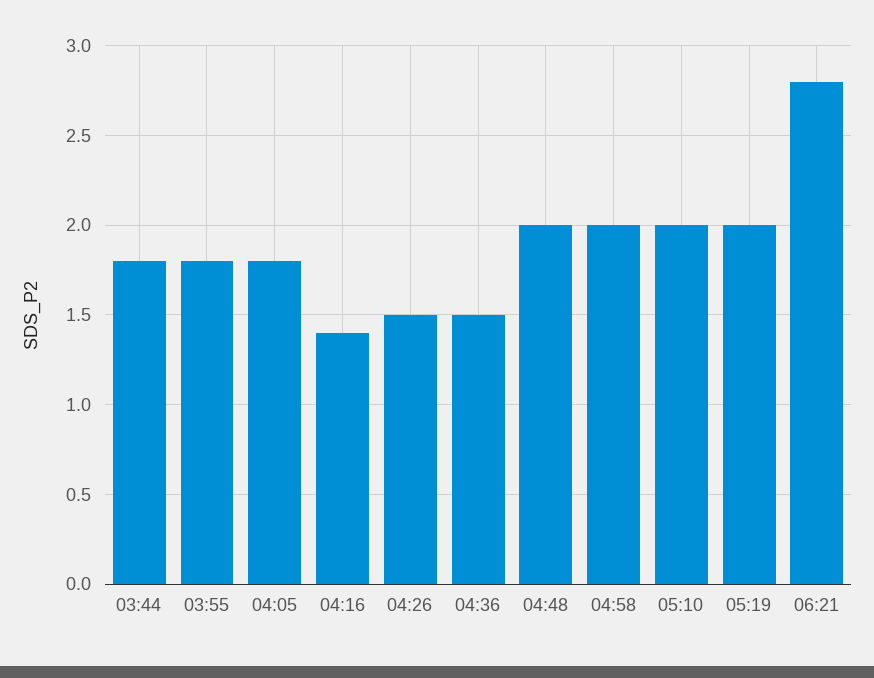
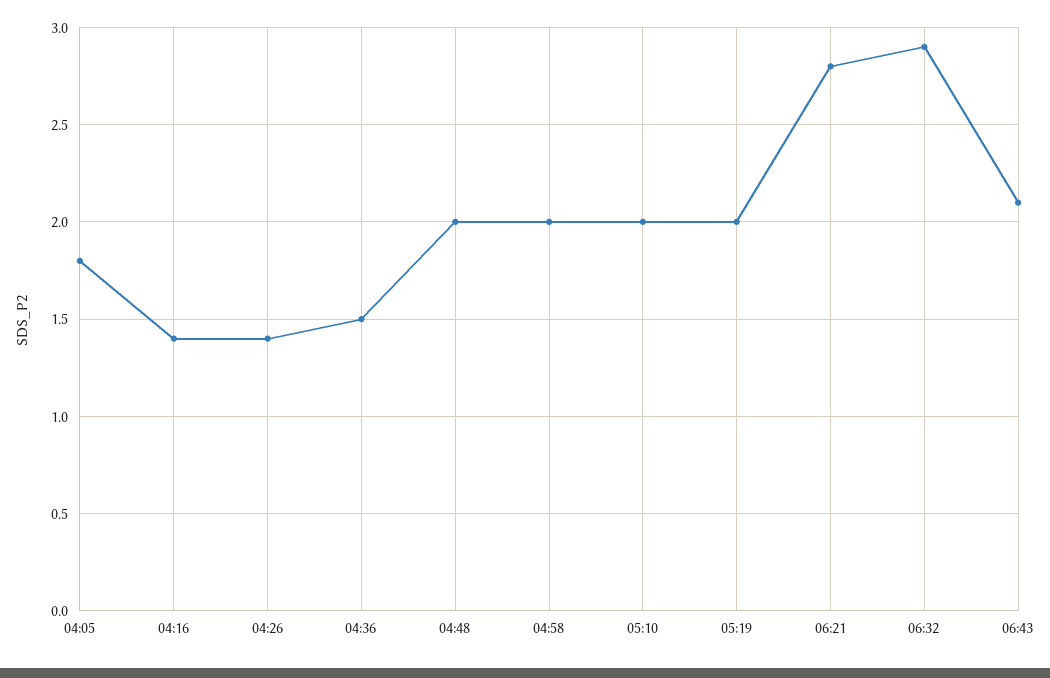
03:44: 1.8 -> none
03:55: 1.8 -> none
04:26: 1.5 -> 1.4
06:32: none -> 2.9
06:43: none -> 2.1

